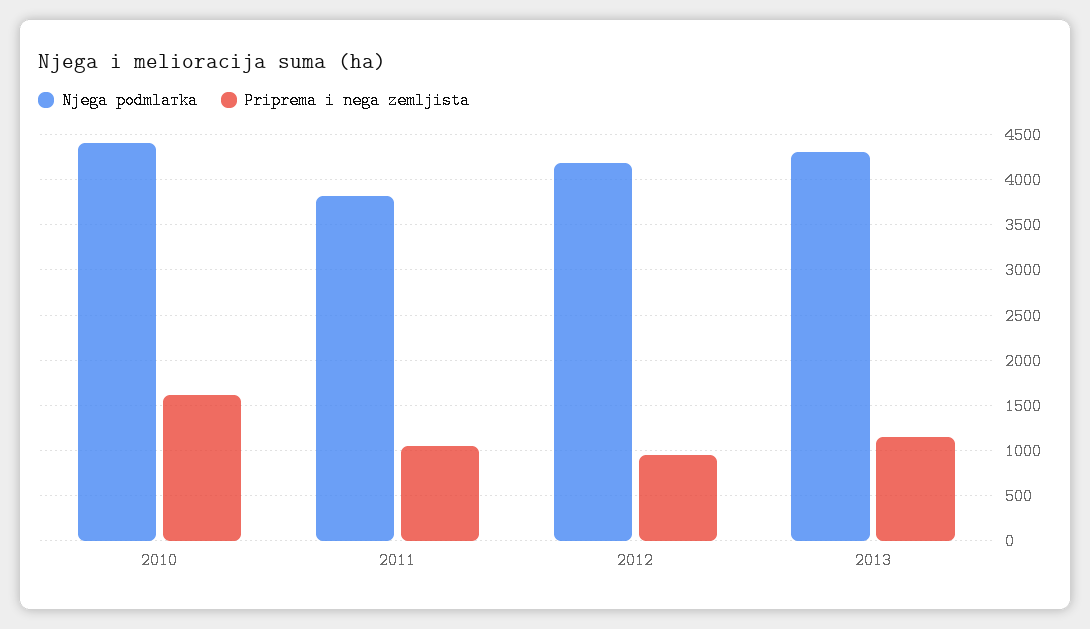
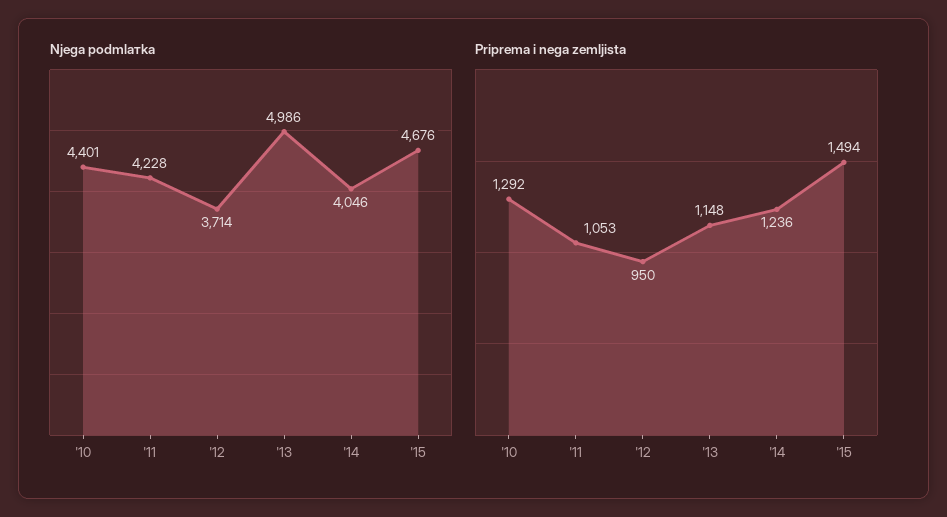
Pripremа i nega zemljista, 2010: 1600 -> 1292
Njegа podmlатka, 2011: 3800 -> 4228
Njegа podmlатka, 2012: 4200 -> 3714
Njegа podmlатka, 2013: 4300 -> 4986
Njegа podmlатka, '14: none -> 4046
Njegа podmlатka, '15: none -> 4676
Pripremа i nega zemljista, '14: none -> 1236
Pripremа i nega zemljista, '15: none -> 1494

